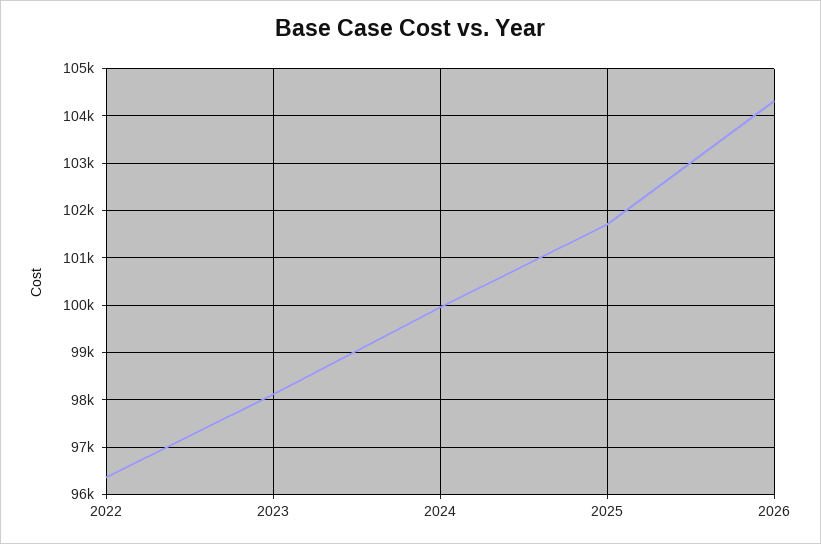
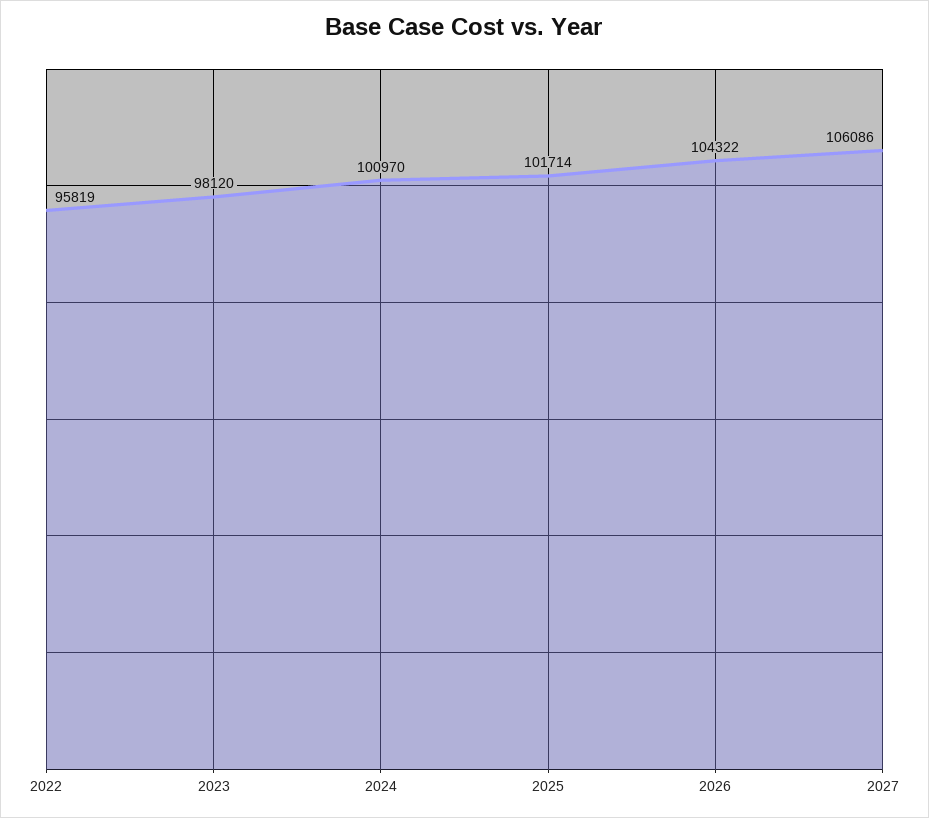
2022: 96400 -> 95819
2024: 100000 -> 100970
2027: none -> 106086

